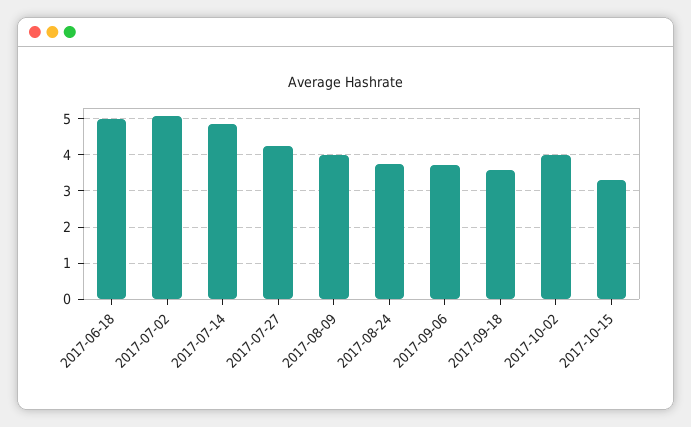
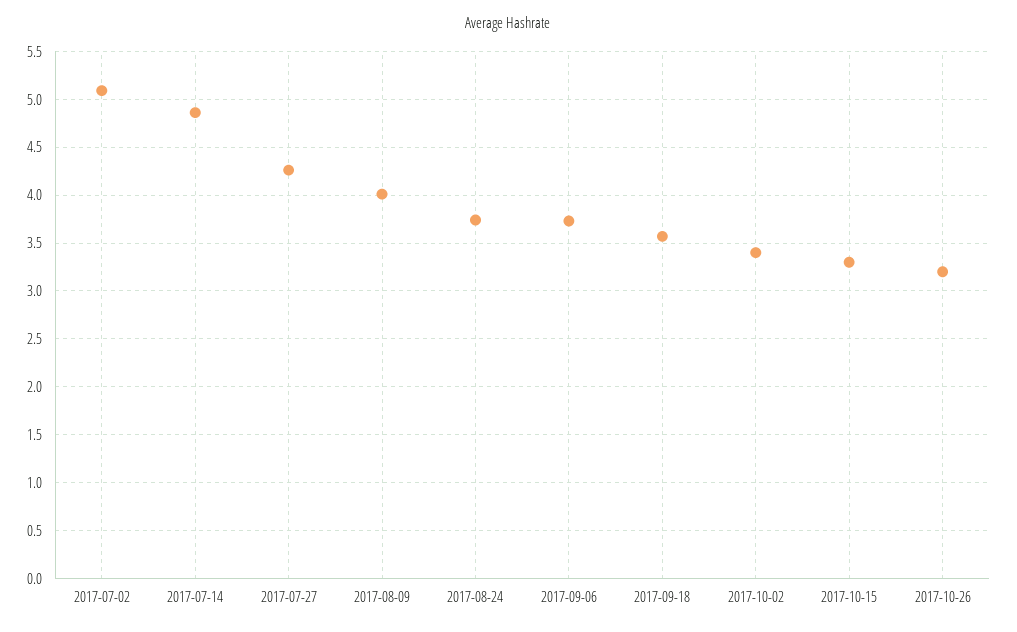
2017-06-18: 5 -> none
2017-10-02: 4 -> 3.4
2017-10-26: none -> 3.2

